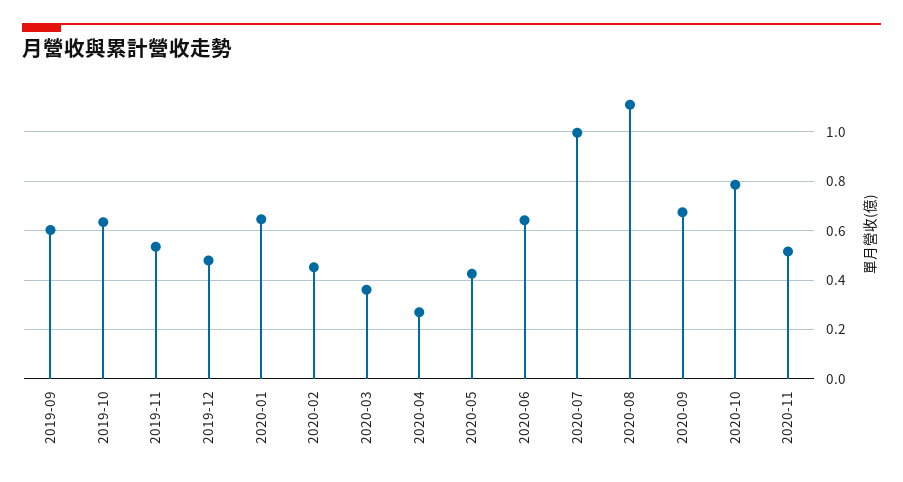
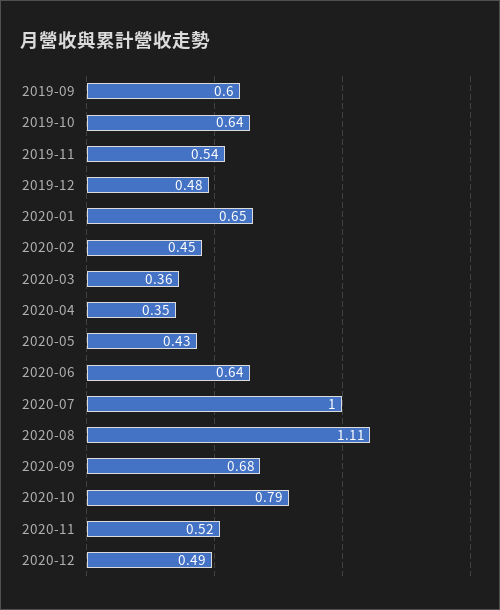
2020-04: 0.275 -> 0.35
2020-12: none -> 0.49

